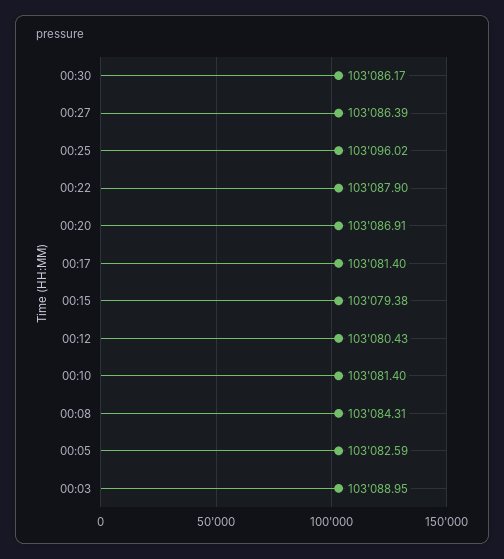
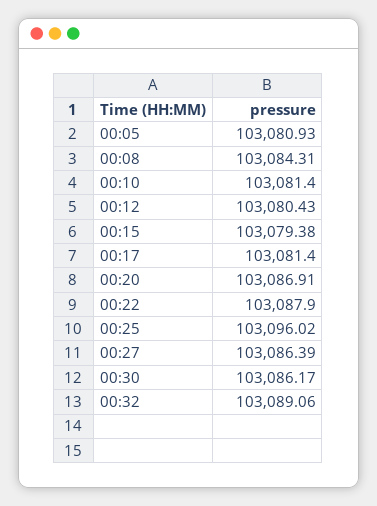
00:05: 103082.59 -> 103080.93
00:03: 103088.95 -> none
00:32: none -> 103089.06

